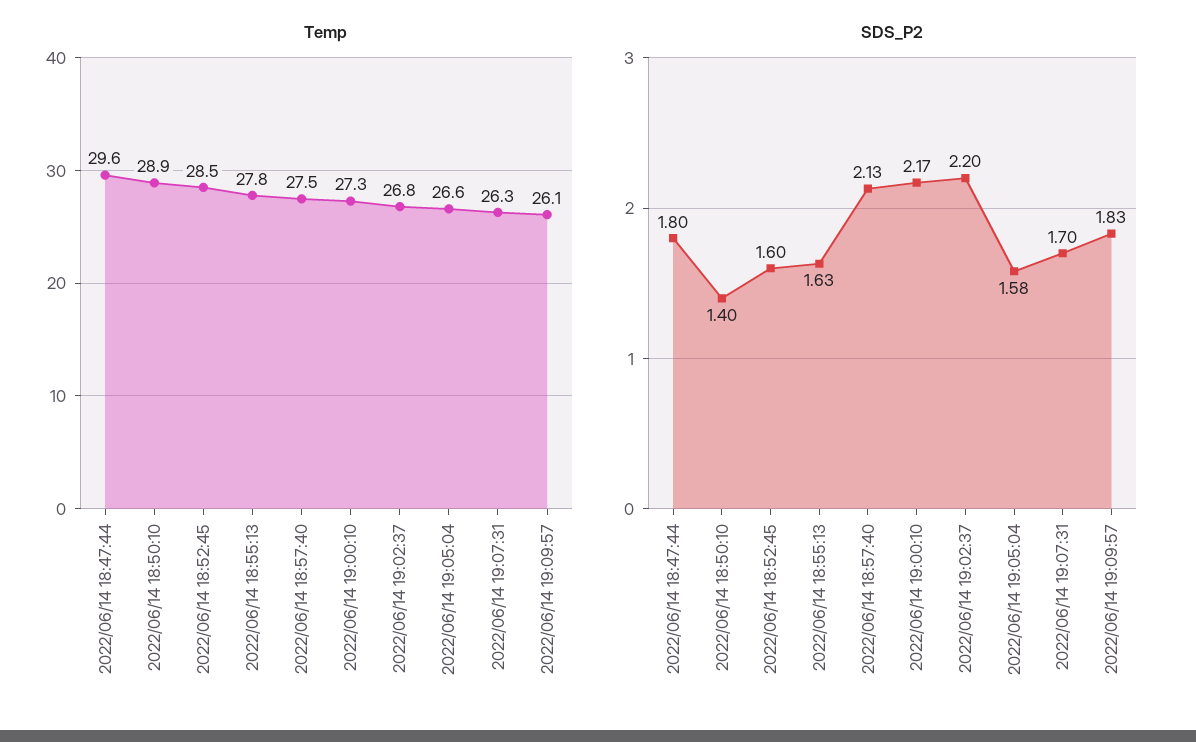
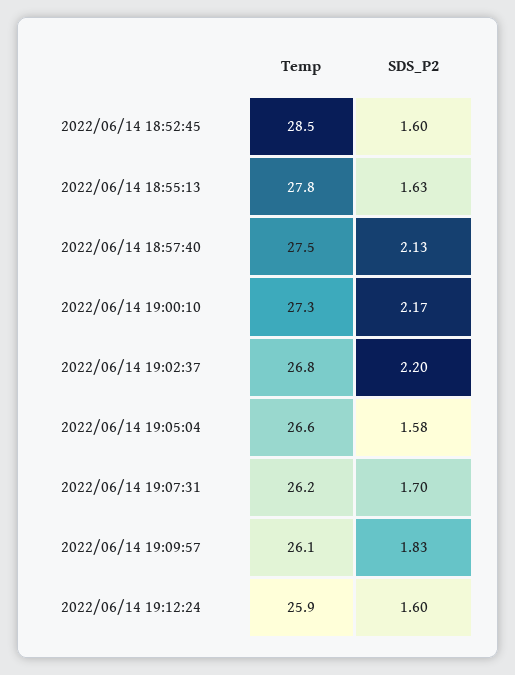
Temp, 2022/06/14 18:47:44: 29.6 -> none
Temp, 2022/06/14 18:50:10: 28.9 -> none
Temp, 2022/06/14 19:07:31: 26.3 -> 26.2
SDS_P2, 2022/06/14 18:47:44: 1.8 -> none
SDS_P2, 2022/06/14 18:50:10: 1.4 -> none
Temp, 2022/06/14 19:12:24: none -> 25.9
SDS_P2, 2022/06/14 19:12:24: none -> 1.6

